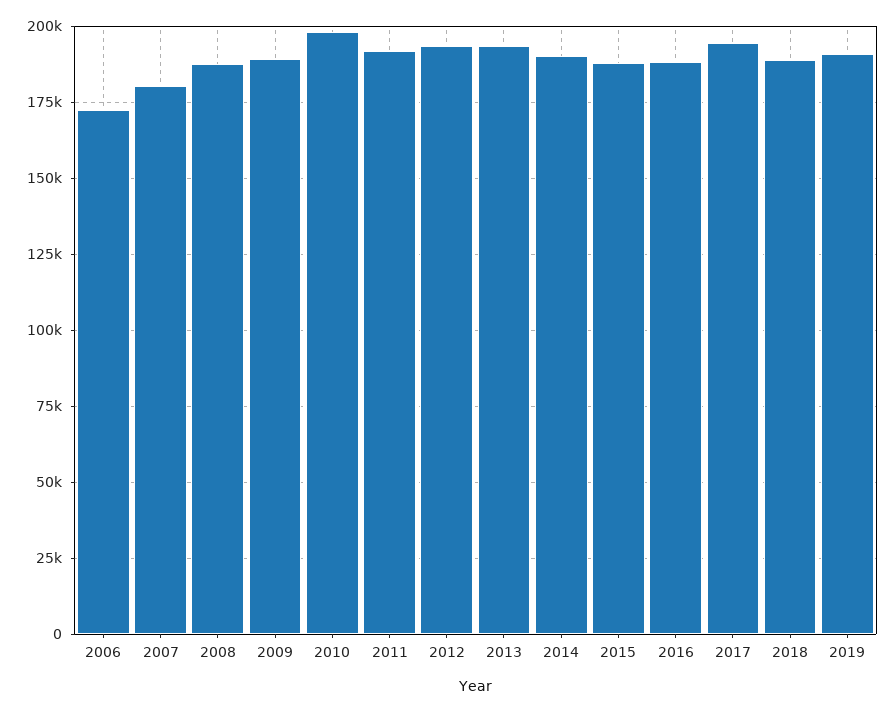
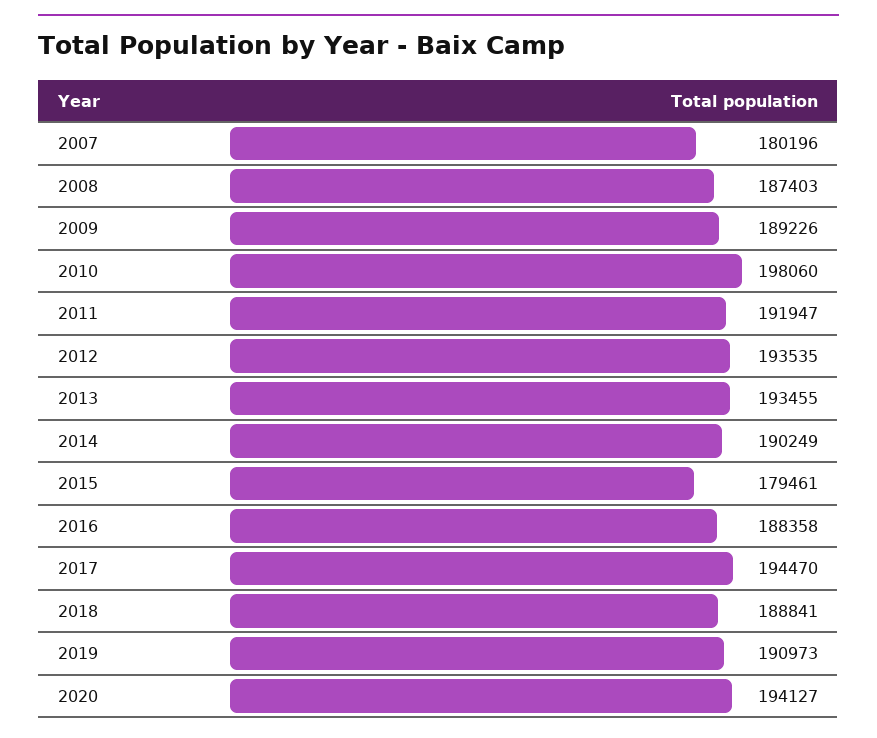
2006: 172500 -> none
2015: 187500 -> 179461
2020: none -> 194127

